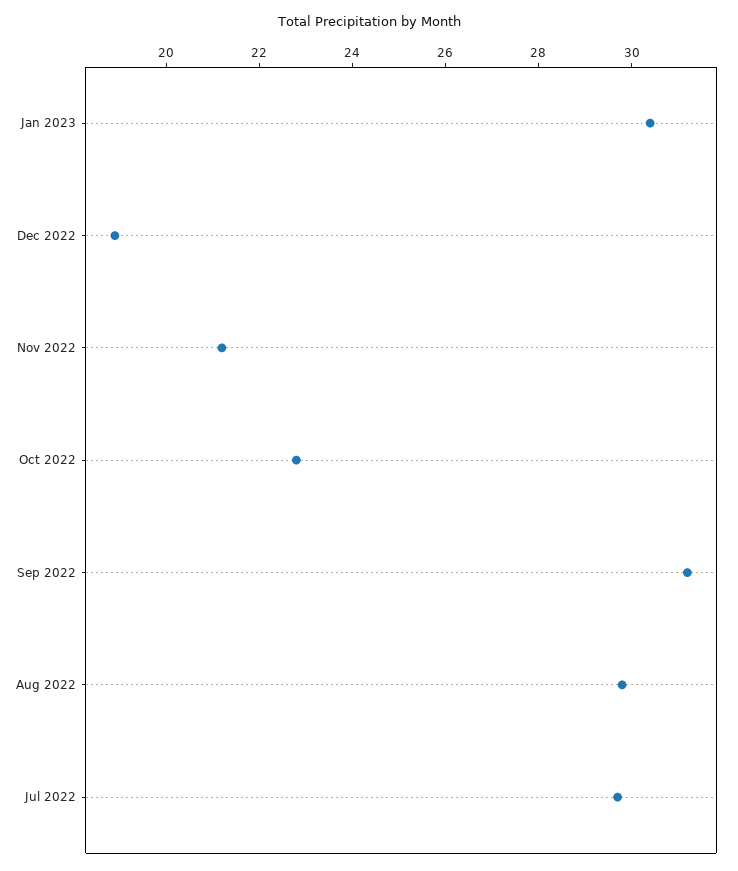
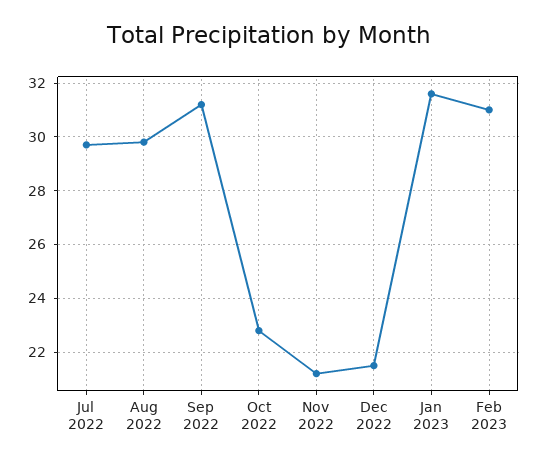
Jan 2023: 30.5 -> 31.5
Dec 2022: 19 -> 21.5
Feb 2023: none -> 31

